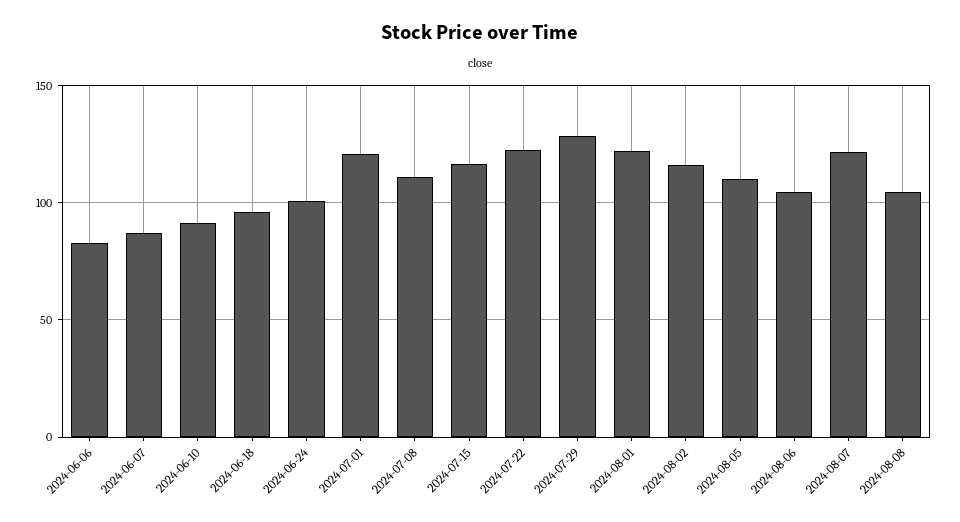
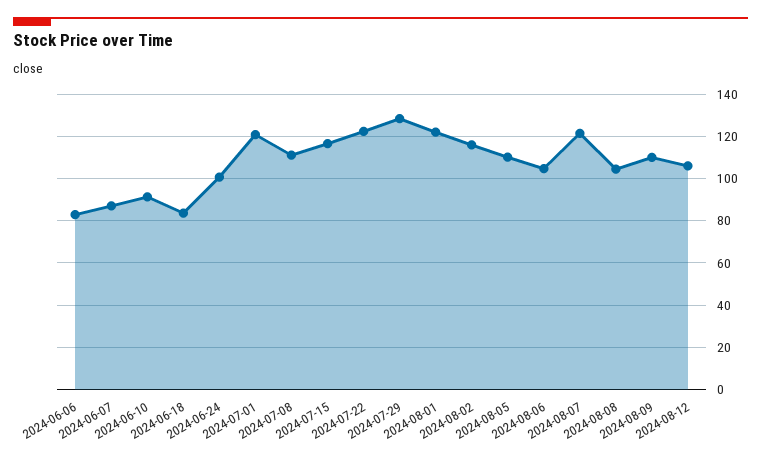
2024-06-18: 95 -> 85
2024-08-09: none -> 110
2024-08-12: none -> 105

